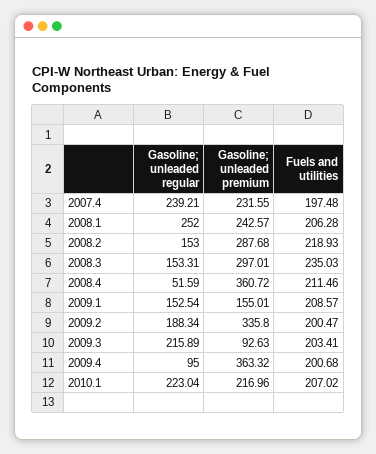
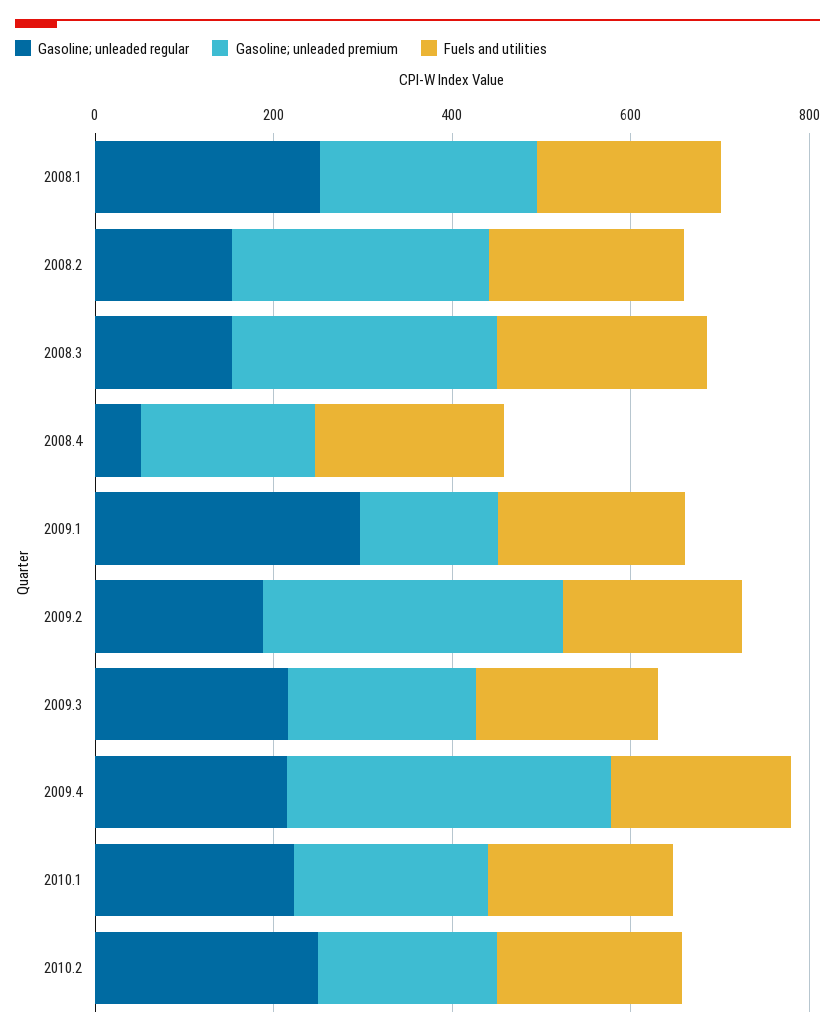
Gasoline; unleaded regular, 2007.4: 239.21 -> none
Gasoline; unleaded premium, 2007.4: 231.55 -> none
Fuels and utilities, 2007.4: 197.48 -> none
Gasoline; unleaded premium, 2008.4: 360.72 -> 200
Gasoline; unleaded regular, 2009.1: 152.54 -> 300
Gasoline; unleaded premium, 2009.3: 92.63 -> 200
Gasoline; unleaded regular, 2009.4: 95 -> 200
Gasoline; unleaded regular, 2010.2: none -> 250
Gasoline; unleaded premium, 2010.2: none -> 200
Fuels and utilities, 2010.2: none -> 200

